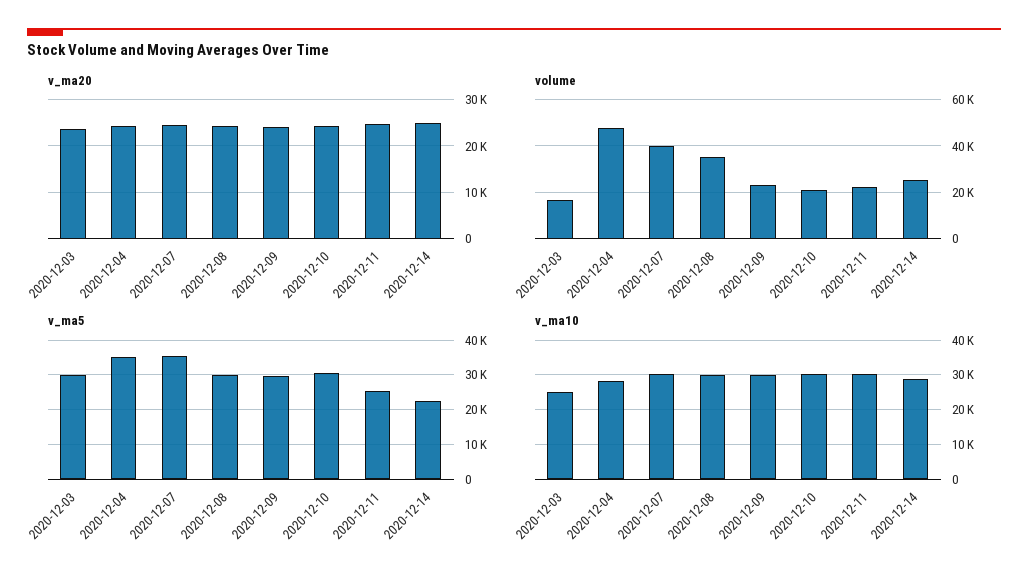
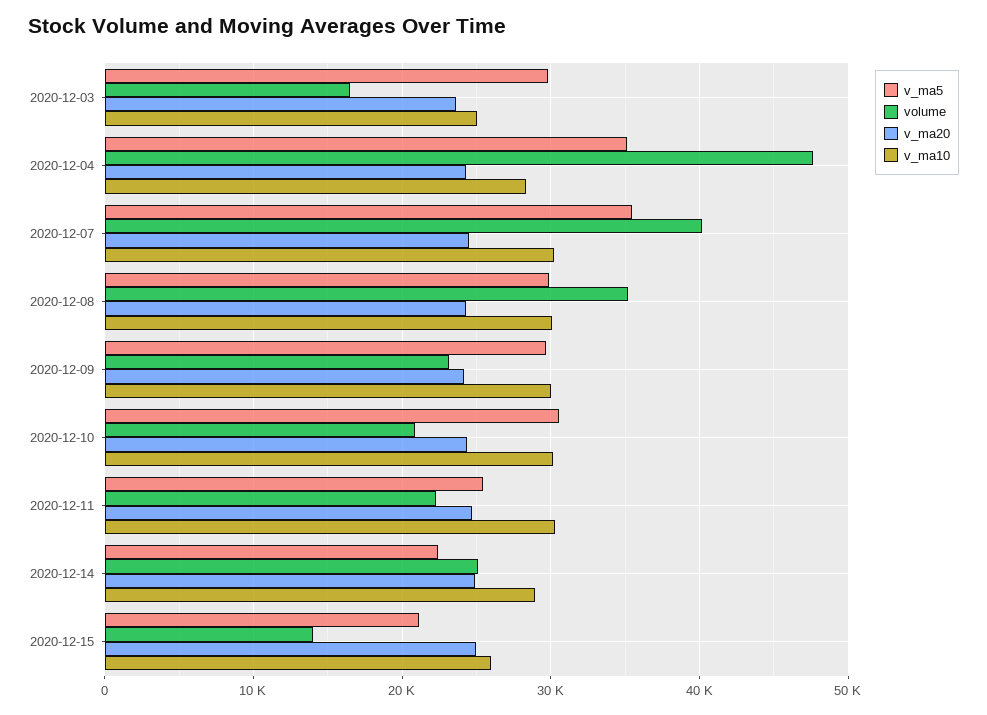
v_ma5, 2020-12-15: none -> 21000
volume, 2020-12-15: none -> 14000
v_ma20, 2020-12-15: none -> 25000
v_ma10, 2020-12-15: none -> 26000

